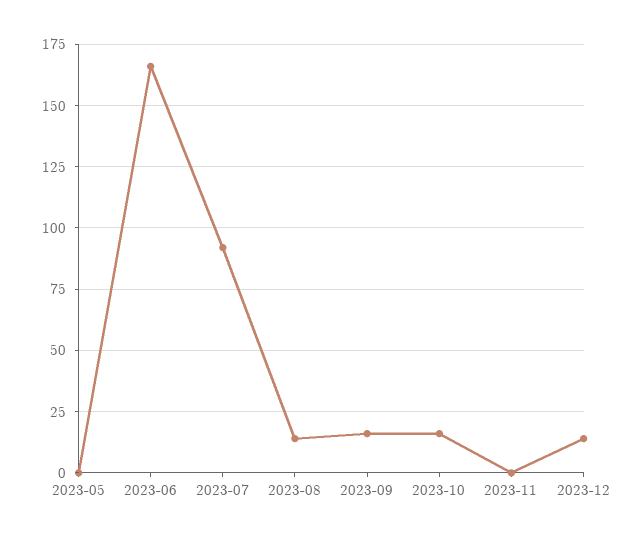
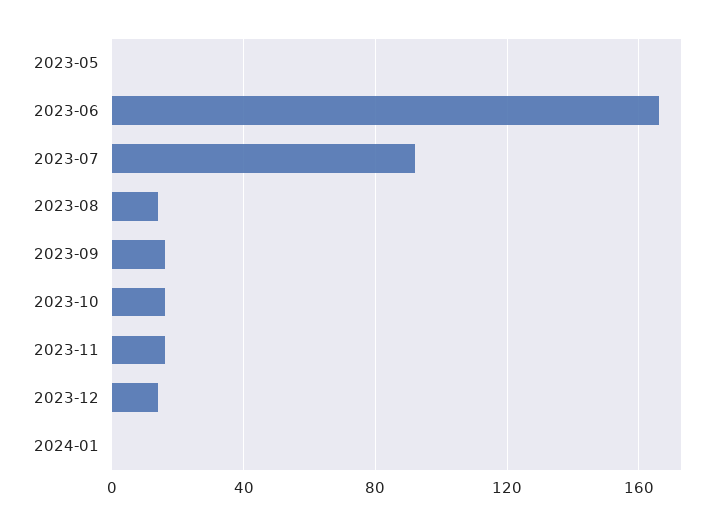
2023-11: 0 -> 15
2024-01: none -> 0

